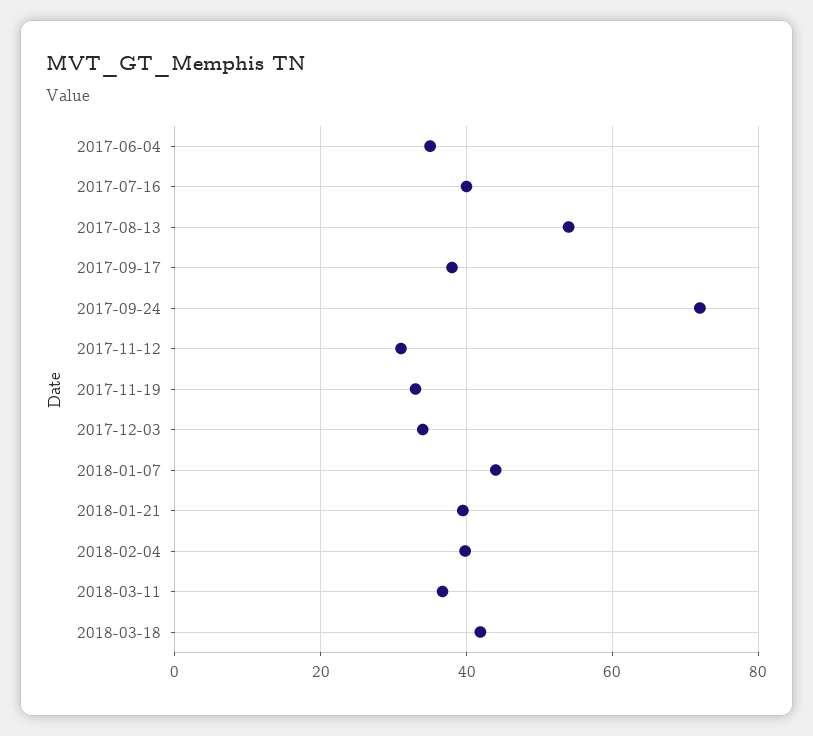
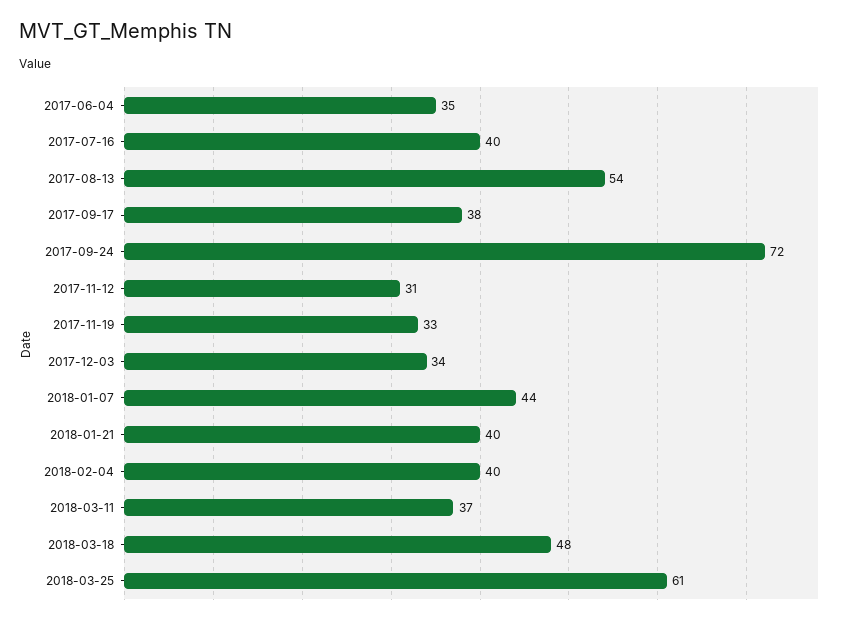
2018-03-18: 42 -> 48
2018-03-25: none -> 61

